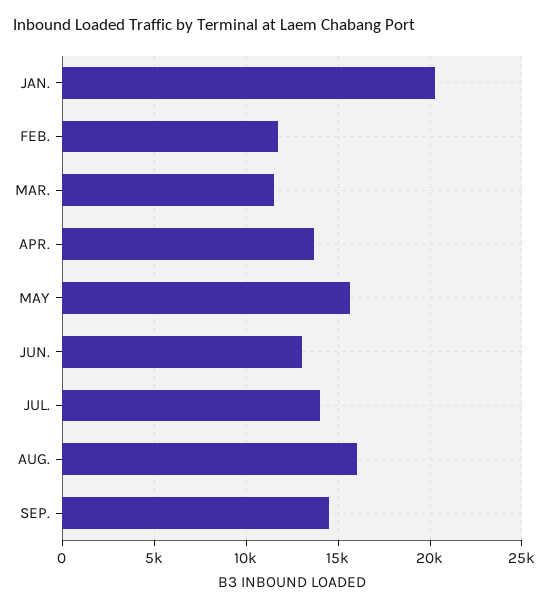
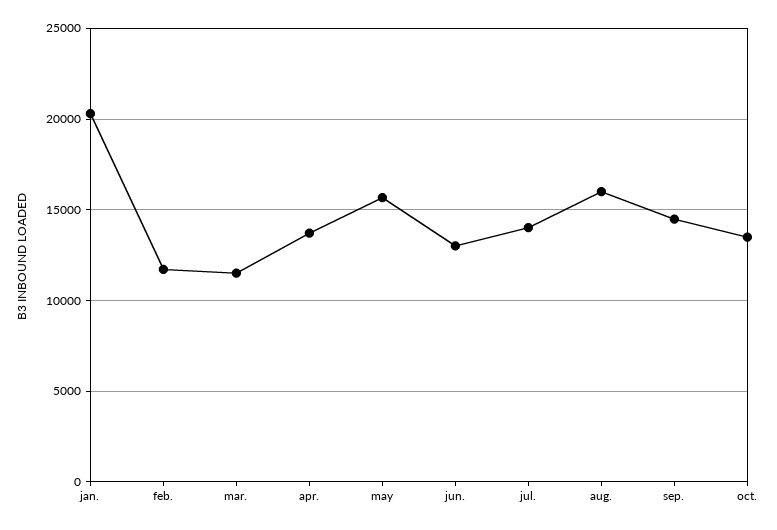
oct.: none -> 13500

